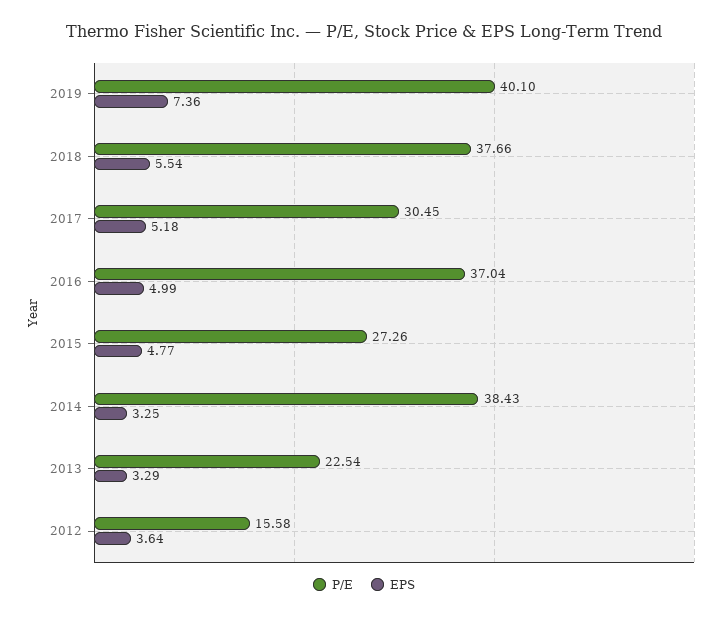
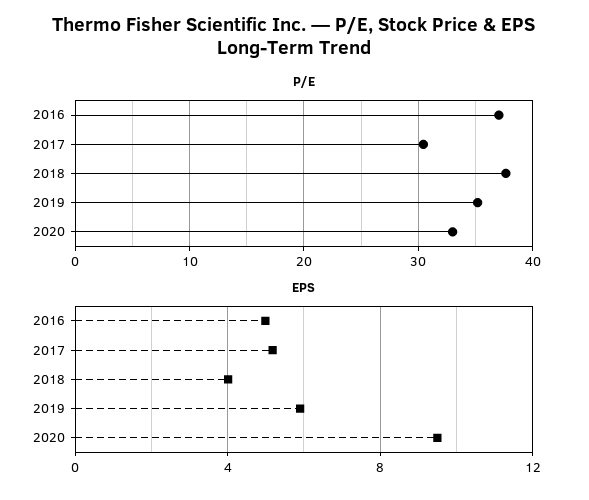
P/E, 2019: 40.1 -> 35
EPS, 2019: 7.36 -> 6
EPS, 2018: 5.54 -> 4
P/E, 2015: 27.26 -> none
EPS, 2015: 4.77 -> none
P/E, 2014: 38.43 -> none
EPS, 2014: 3.25 -> none
P/E, 2013: 22.54 -> none
EPS, 2013: 3.29 -> none
P/E, 2012: 15.58 -> none
EPS, 2012: 3.64 -> none
P/E, 2020: none -> 33
EPS, 2020: none -> 9.5

